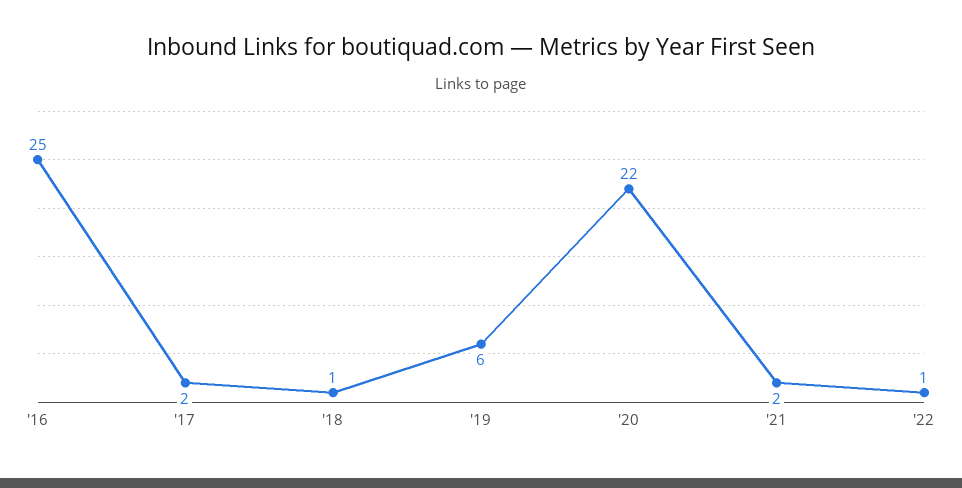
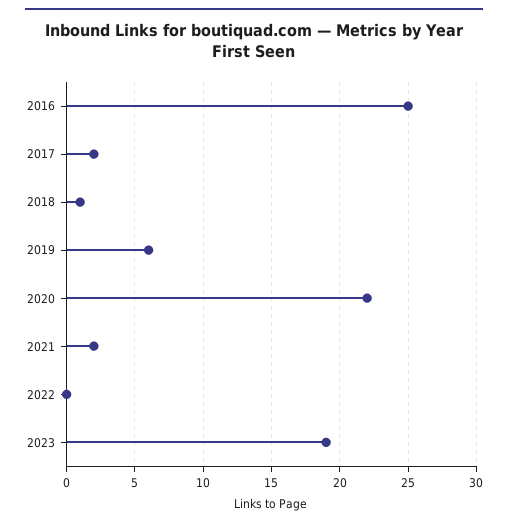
'22: 1 -> 0
2023: none -> 19

